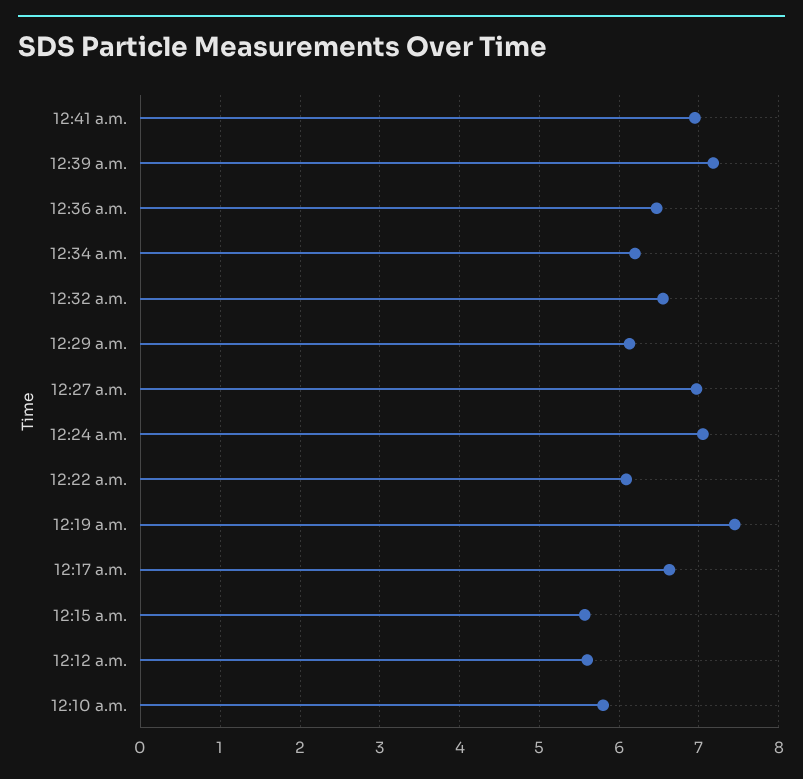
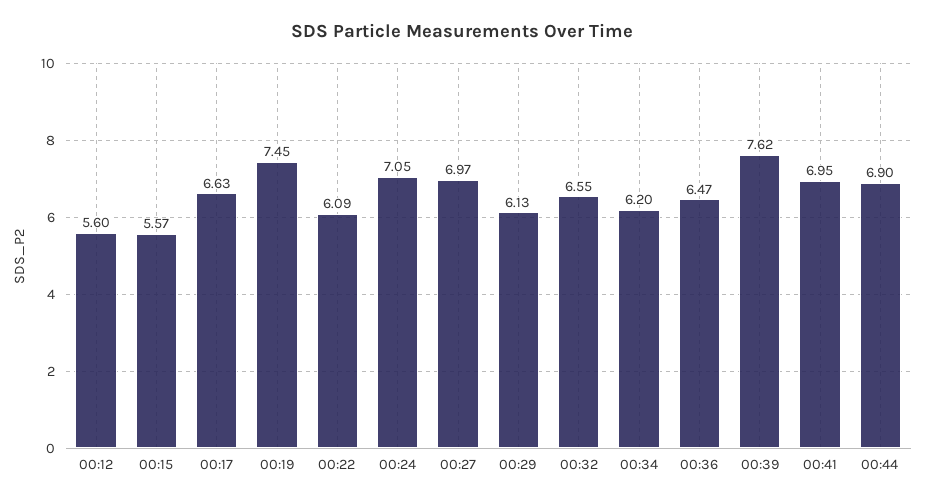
12:39 a.m.: 7.2 -> 7.62
12:10 a.m.: 5.8 -> none
00:44: none -> 6.9

